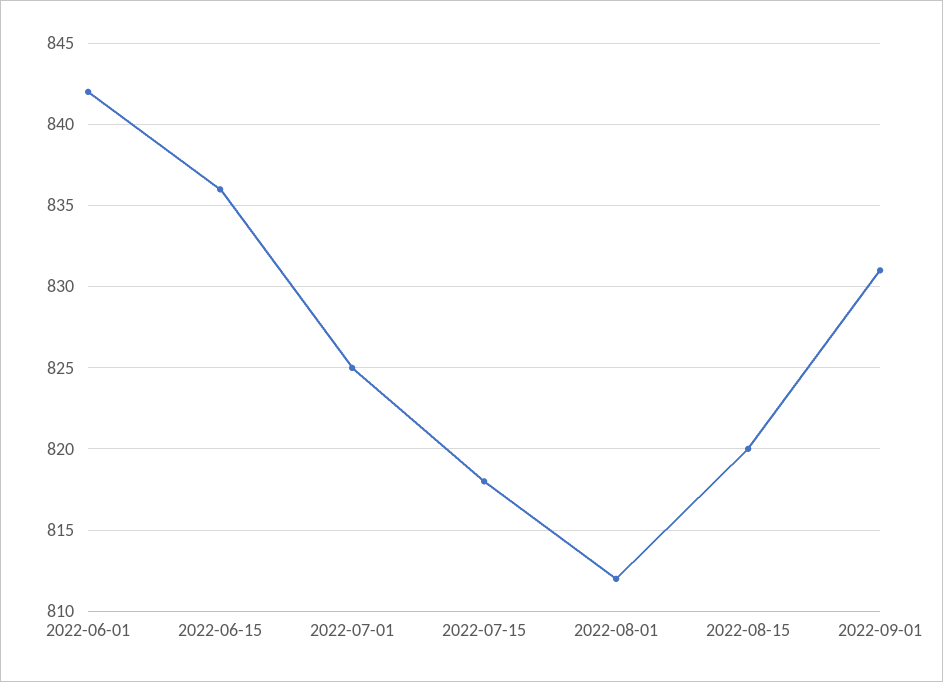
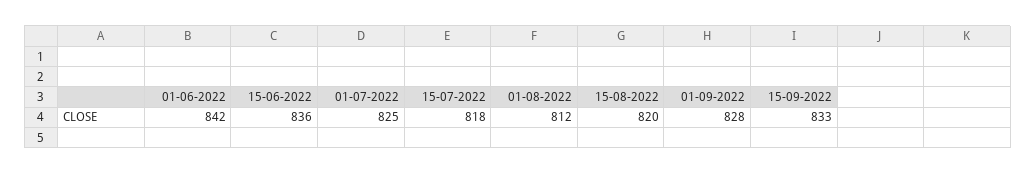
2022-09-01: 831 -> 828
15-09-2022: none -> 833

